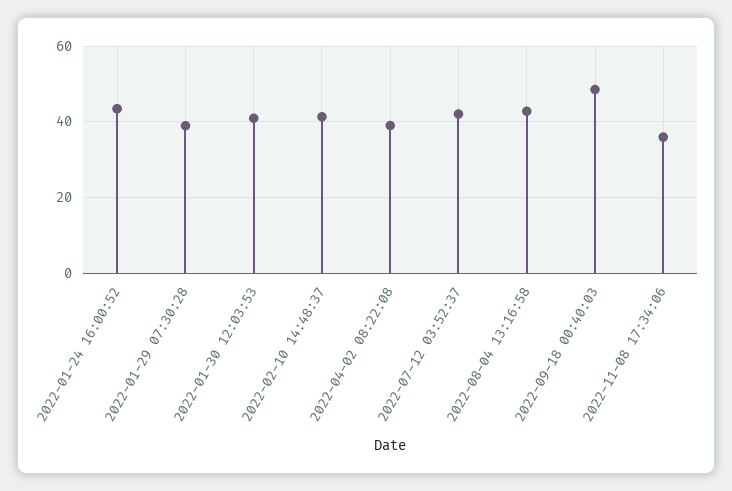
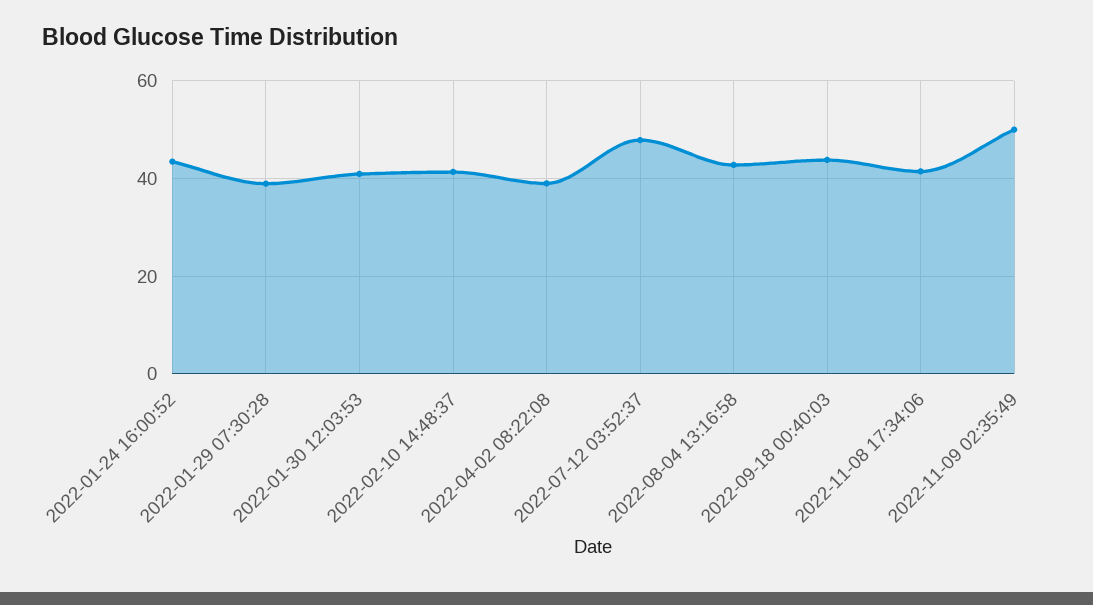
2022-07-12 03:52:37: 42 -> 48
2022-09-18 00:40:03: 48 -> 44
2022-11-08 17:34:06: 36 -> 42
2022-11-09 02:35:49: none -> 50

